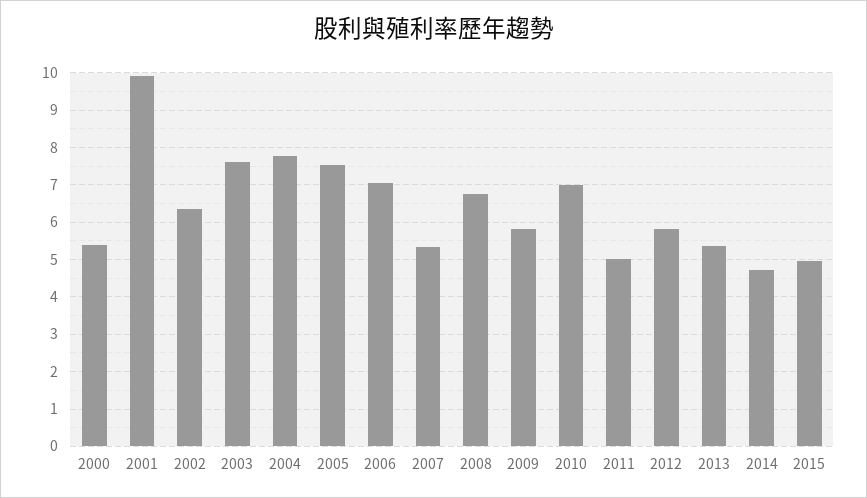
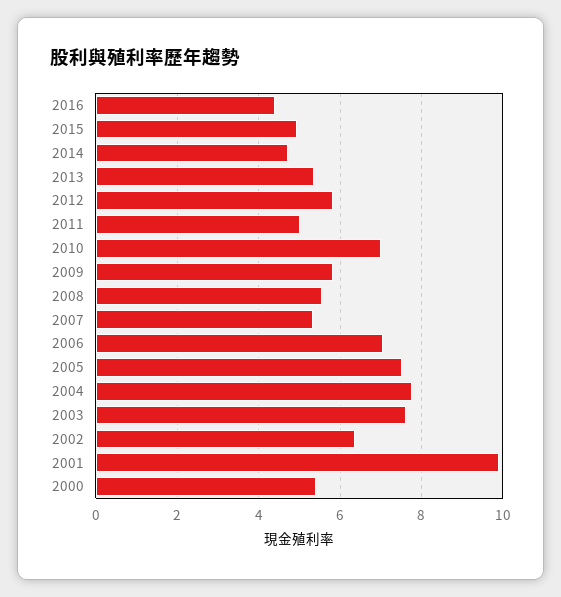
2008: 6.8 -> 5.6
2016: none -> 4.4

